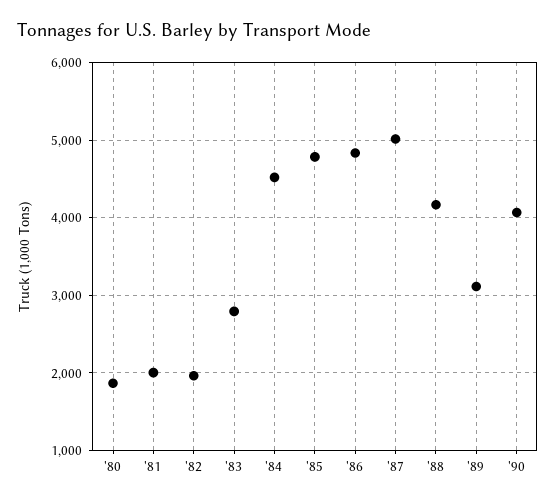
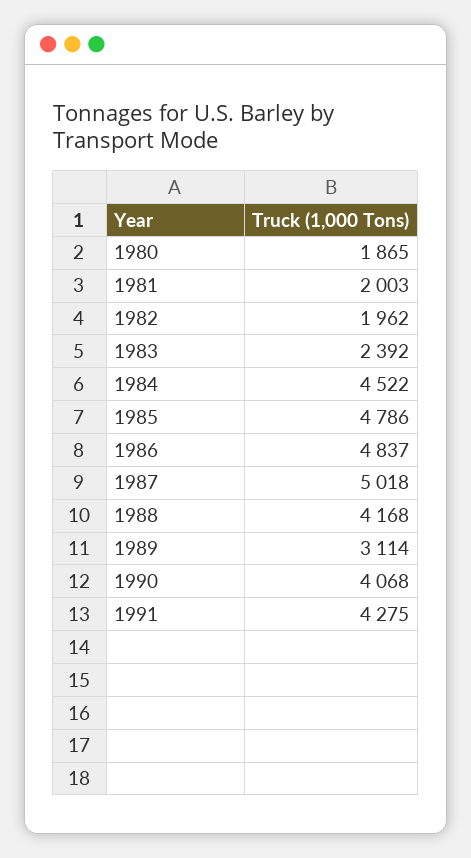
'83: 2800 -> 2392
1991: none -> 4275

